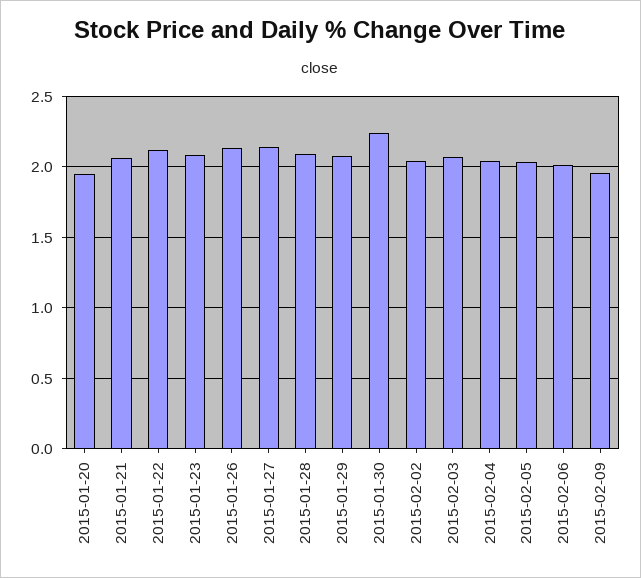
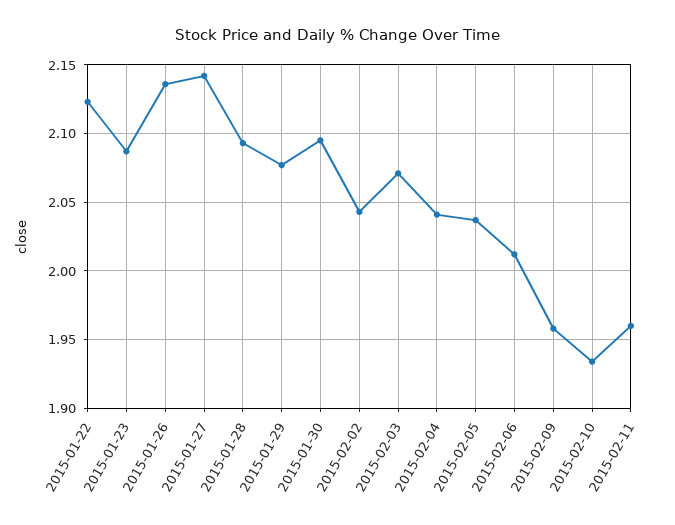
2015-01-20: 1.95 -> none
2015-01-21: 2.05 -> none
2015-01-30: 2.25 -> 2.095
2015-02-10: none -> 1.935
2015-02-11: none -> 1.96

